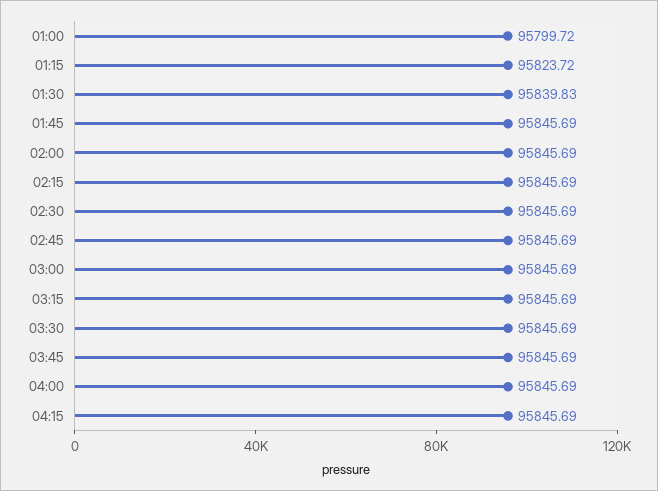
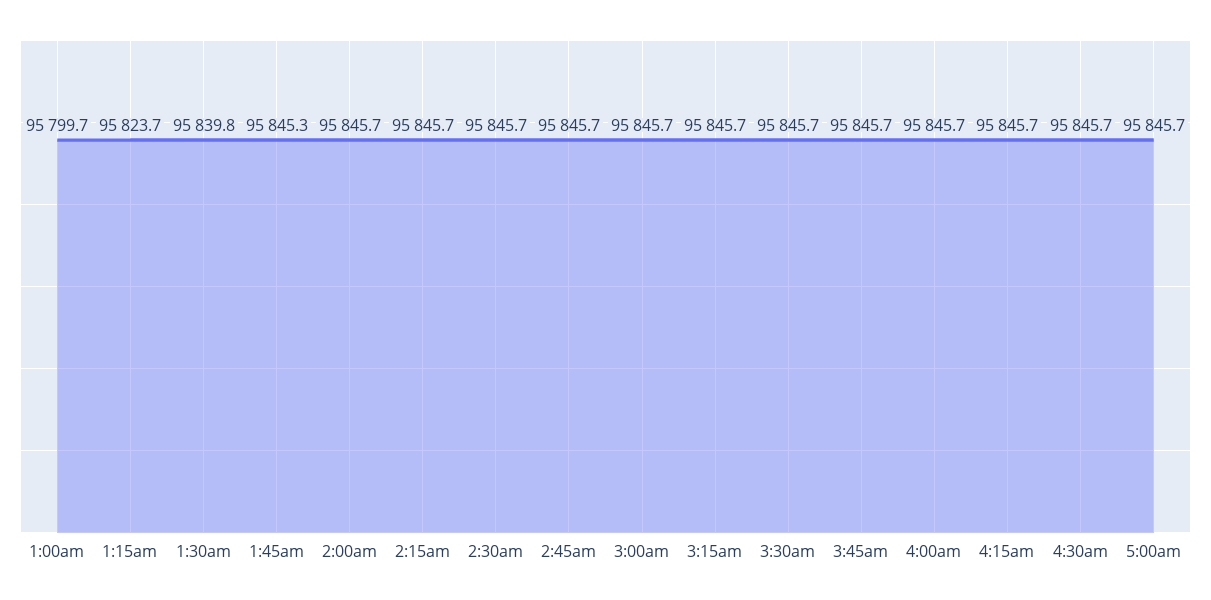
01:45: 95845.69 -> 95845.3
4:30am: none -> 95845.7
5:00am: none -> 95845.7

